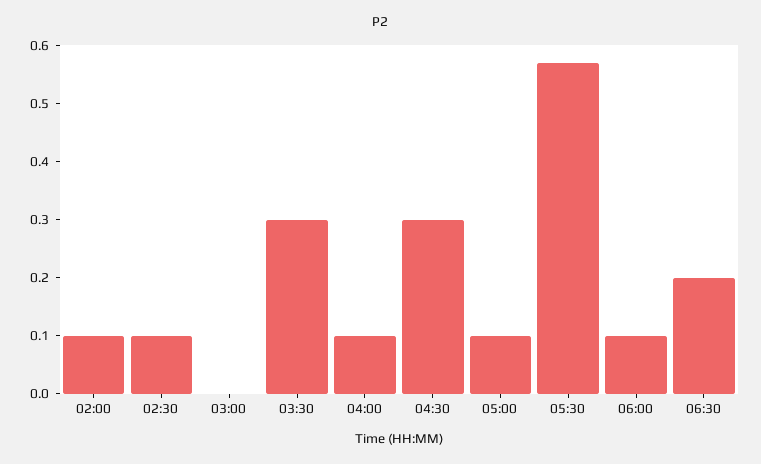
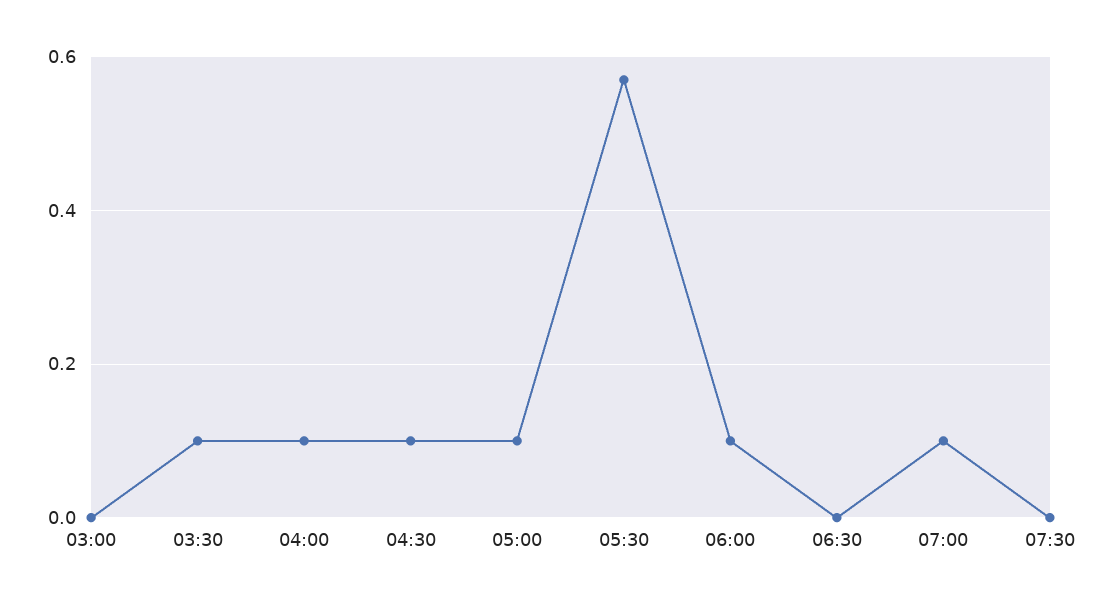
02:00: 0.1 -> none
02:30: 0.1 -> none
03:30: 0.3 -> 0.1
04:30: 0.3 -> 0.1
06:30: 0.2 -> 0
07:00: none -> 0.1
07:30: none -> 0

